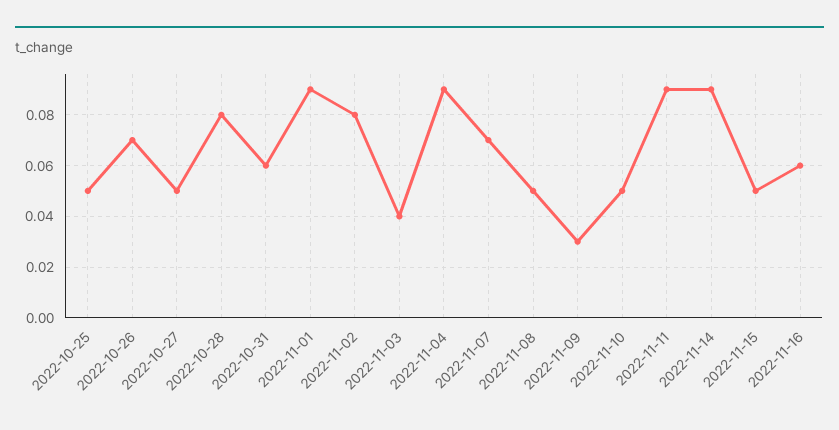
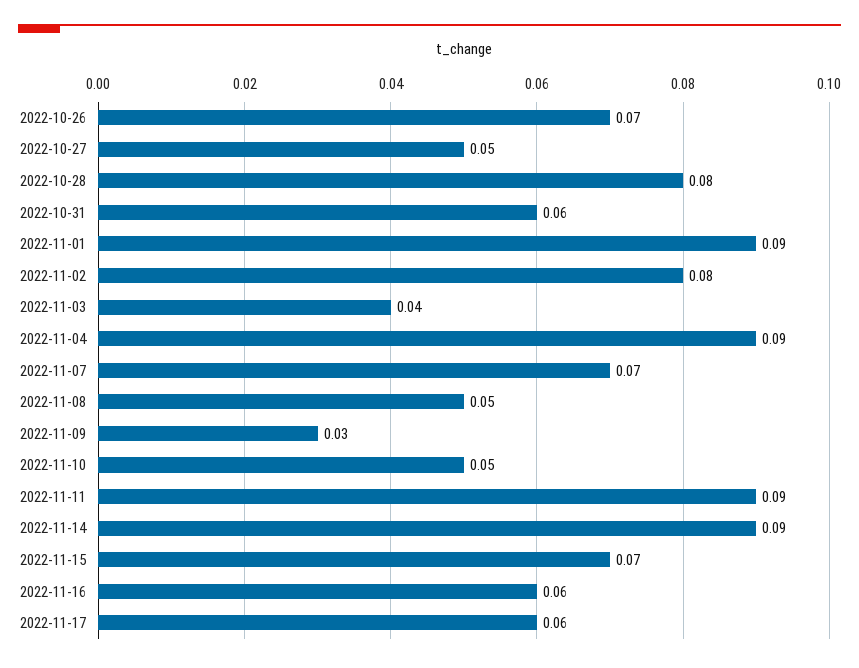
2022-10-25: 0.05 -> none
2022-11-15: 0.05 -> 0.07
2022-11-17: none -> 0.06

